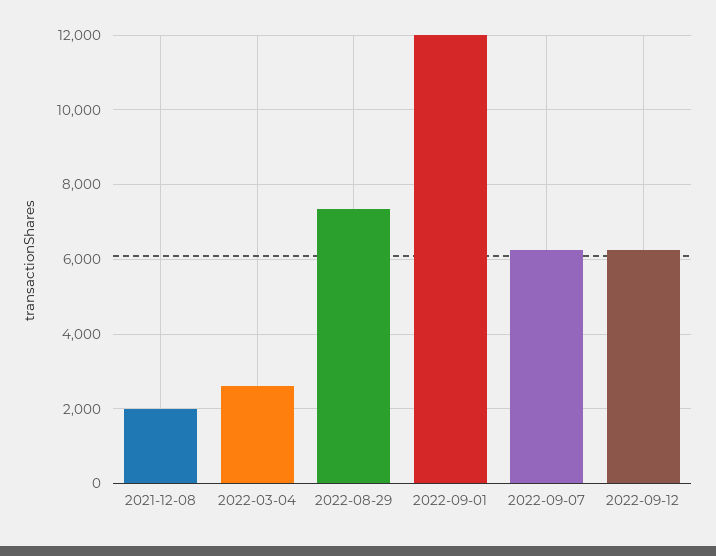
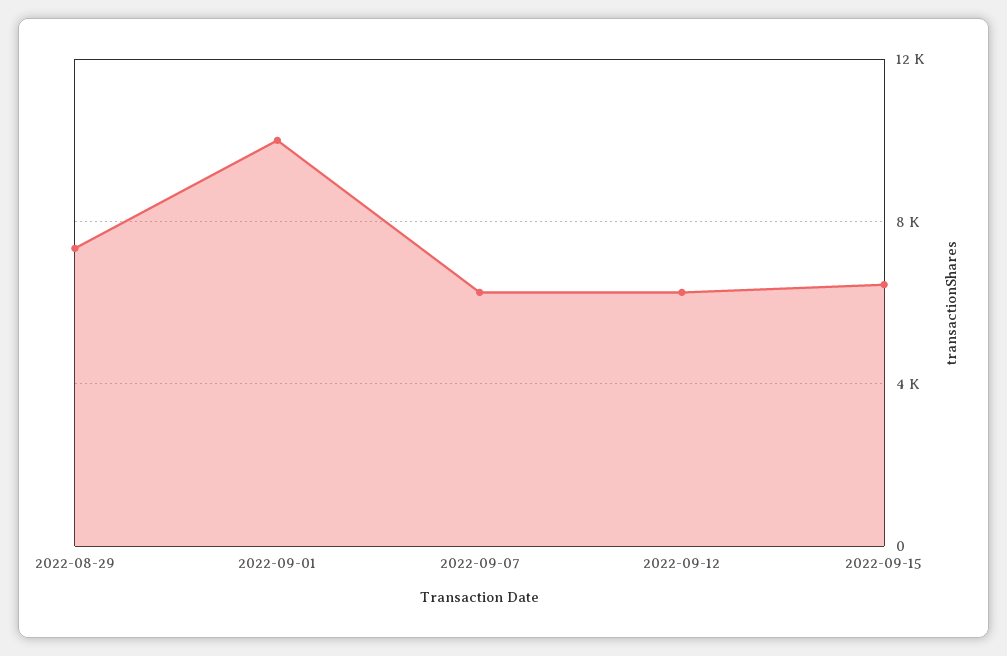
2021-12-08: 2000 -> none
2022-03-04: 2600 -> none
2022-09-01: 12000 -> 10000
2022-09-15: none -> 6500

